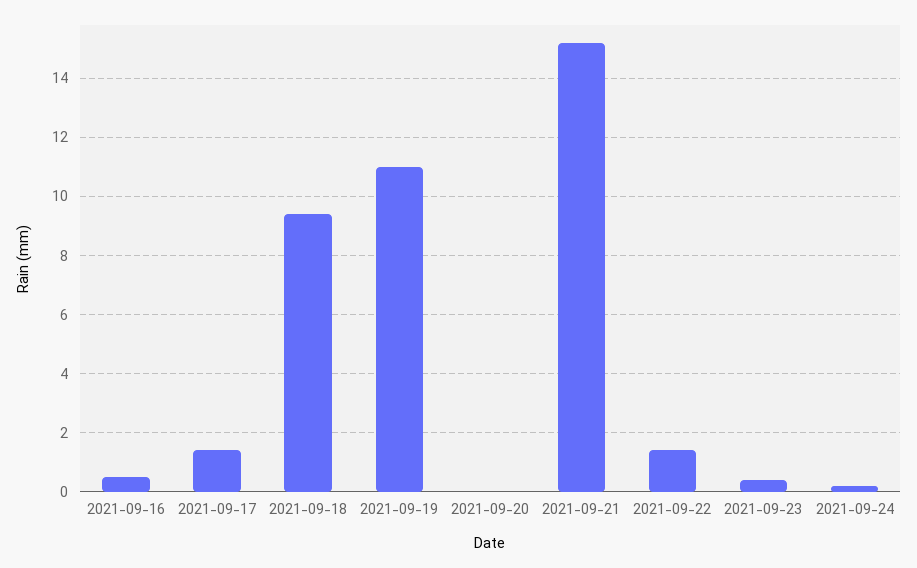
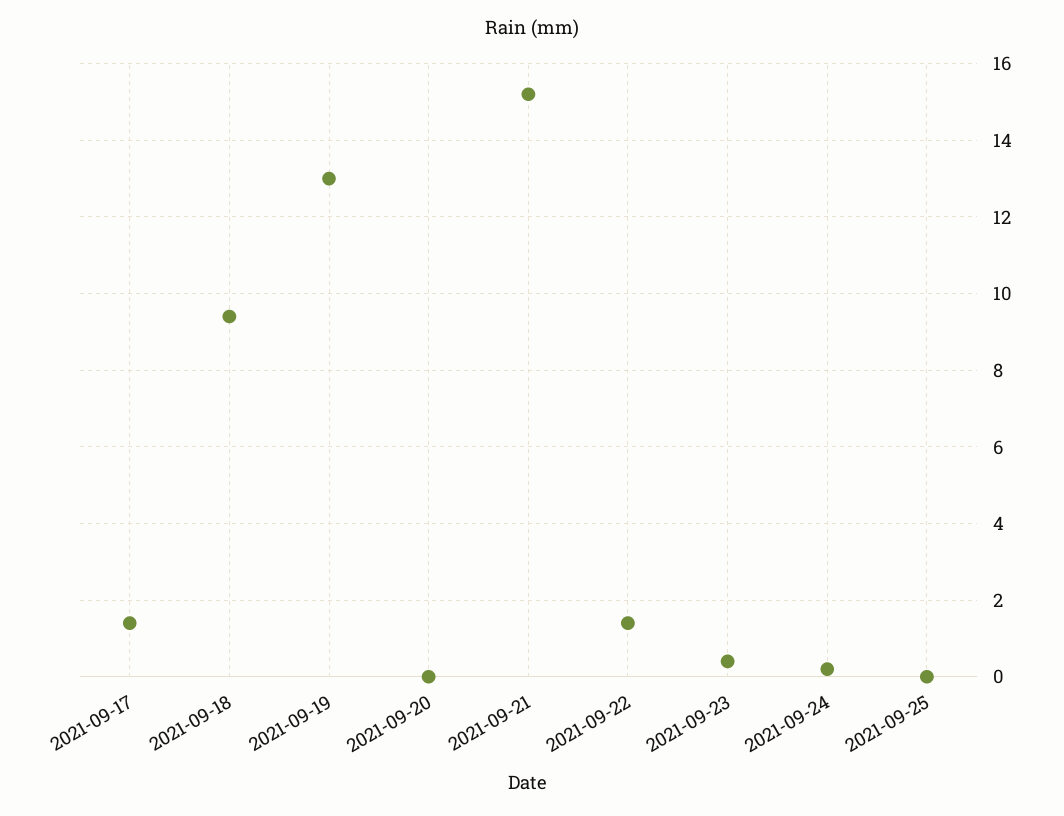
2021-09-16: 0.5 -> none
2021-09-19: 11 -> 13
2021-09-25: none -> 0

